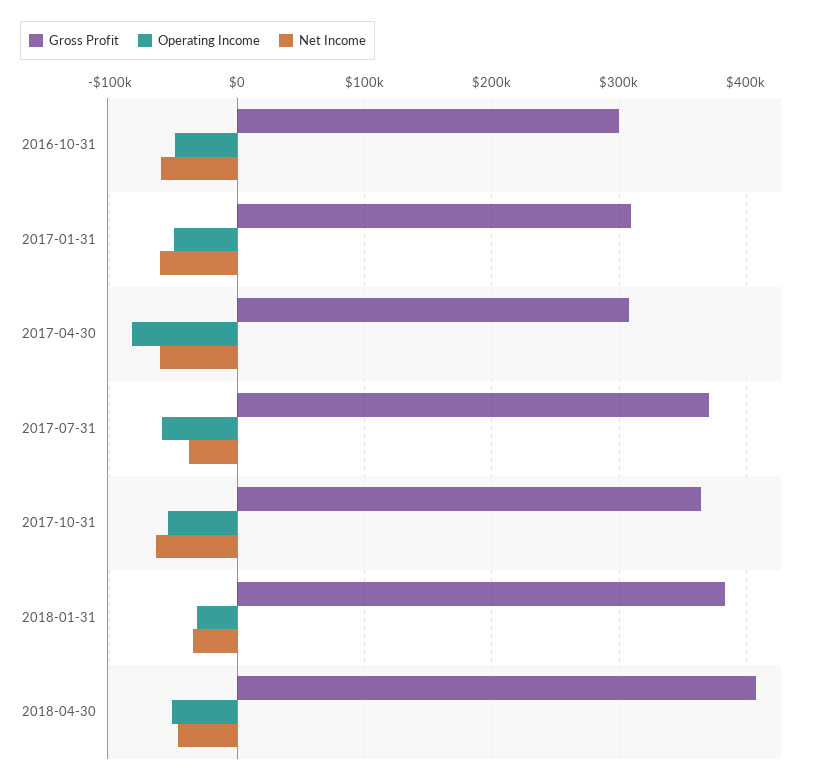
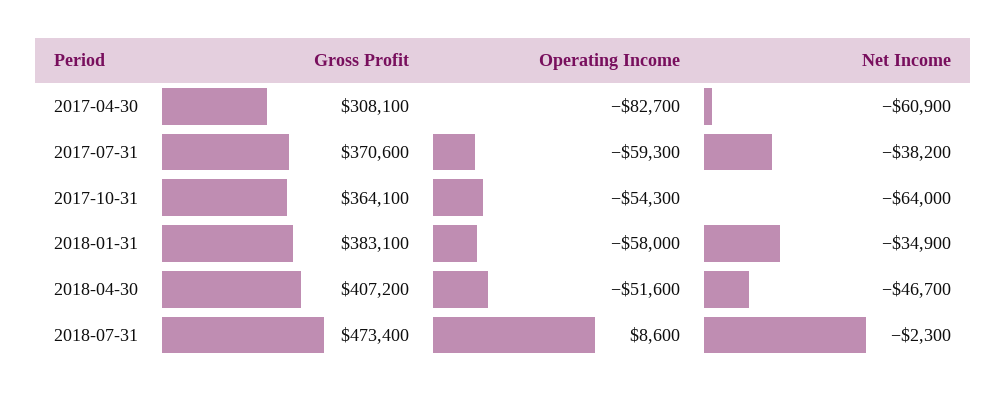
Gross Profit, 2016-10-31: 300000 -> none
Operating Income, 2016-10-31: -50000 -> none
Net Income, 2016-10-31: -60000 -> none
Gross Profit, 2017-01-31: 310000 -> none
Operating Income, 2017-01-31: -50000 -> none
Net Income, 2017-01-31: -60000 -> none
Operating Income, 2018-01-31: -30000 -> -58000
Gross Profit, 2018-07-31: none -> 473400
Operating Income, 2018-07-31: none -> 8600
Net Income, 2018-07-31: none -> -2300

